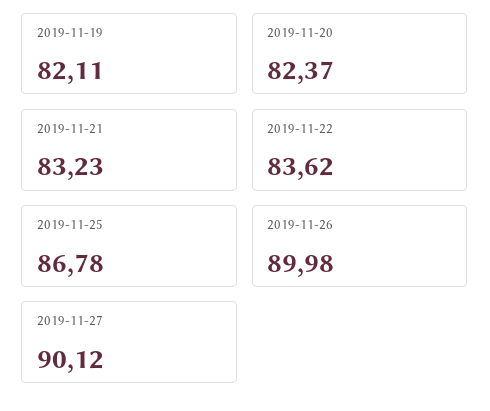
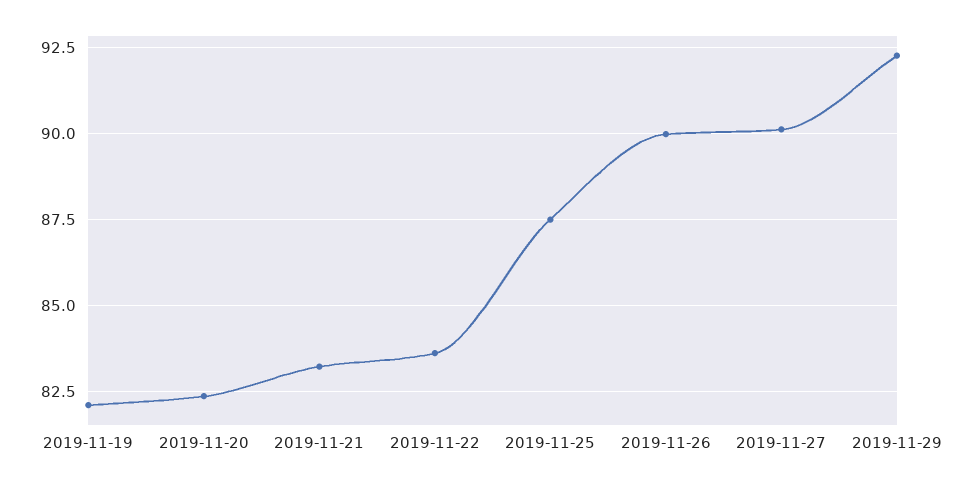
2019-11-25: 86.78 -> 87.5
2019-11-29: none -> 92.25

